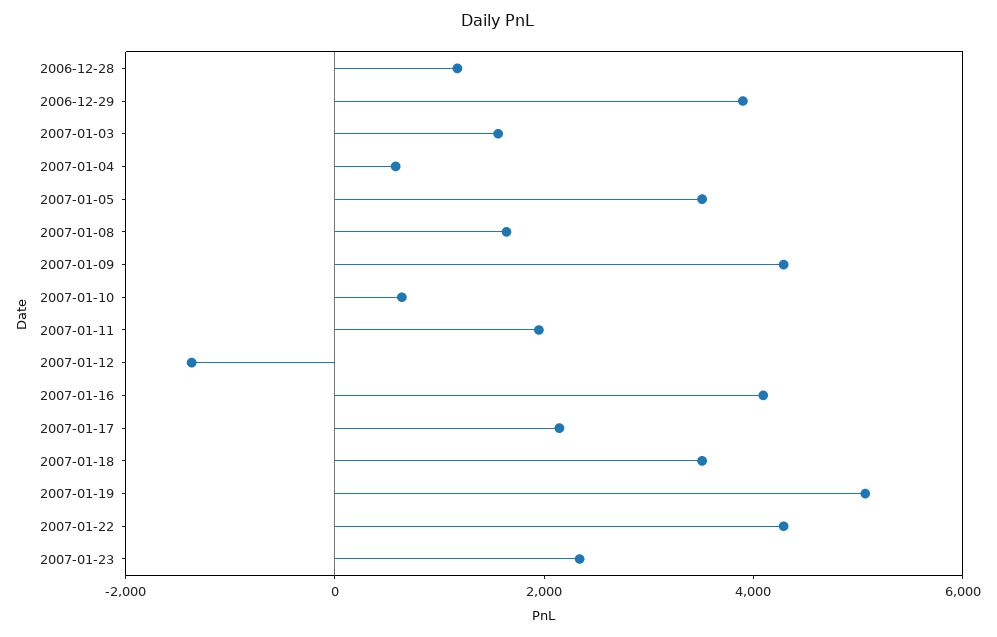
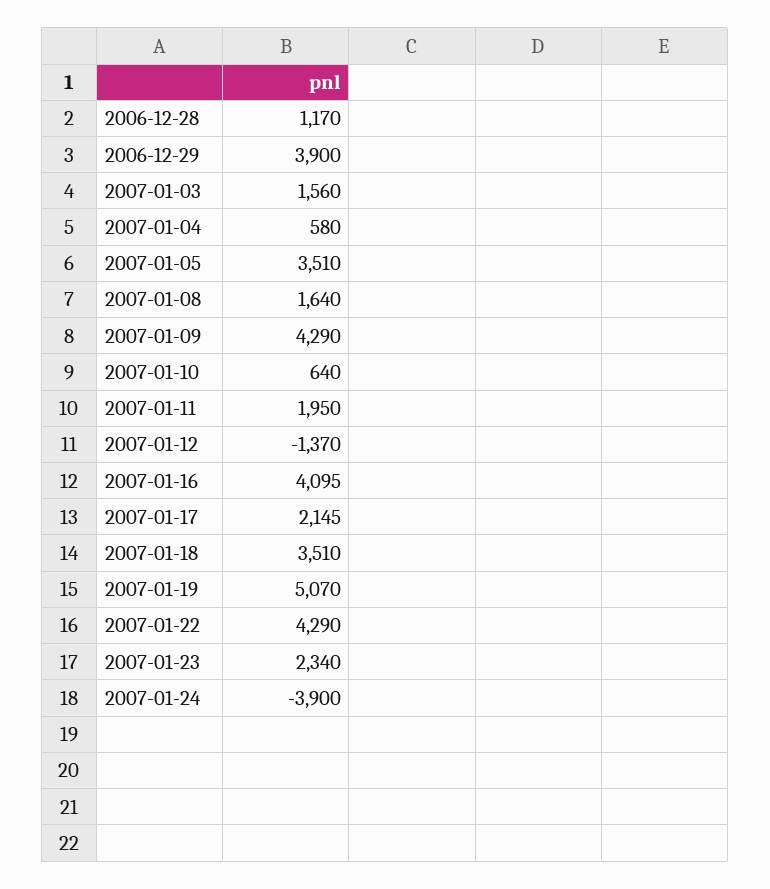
2007-01-24: none -> -3900

